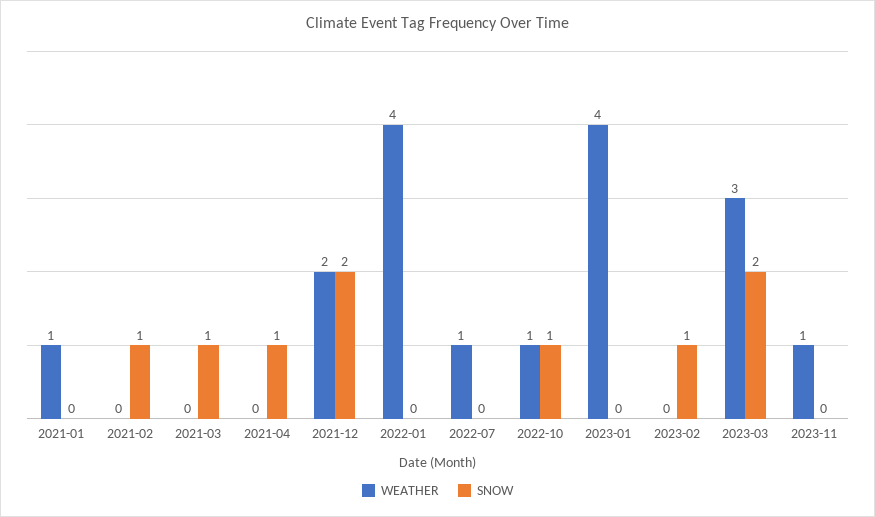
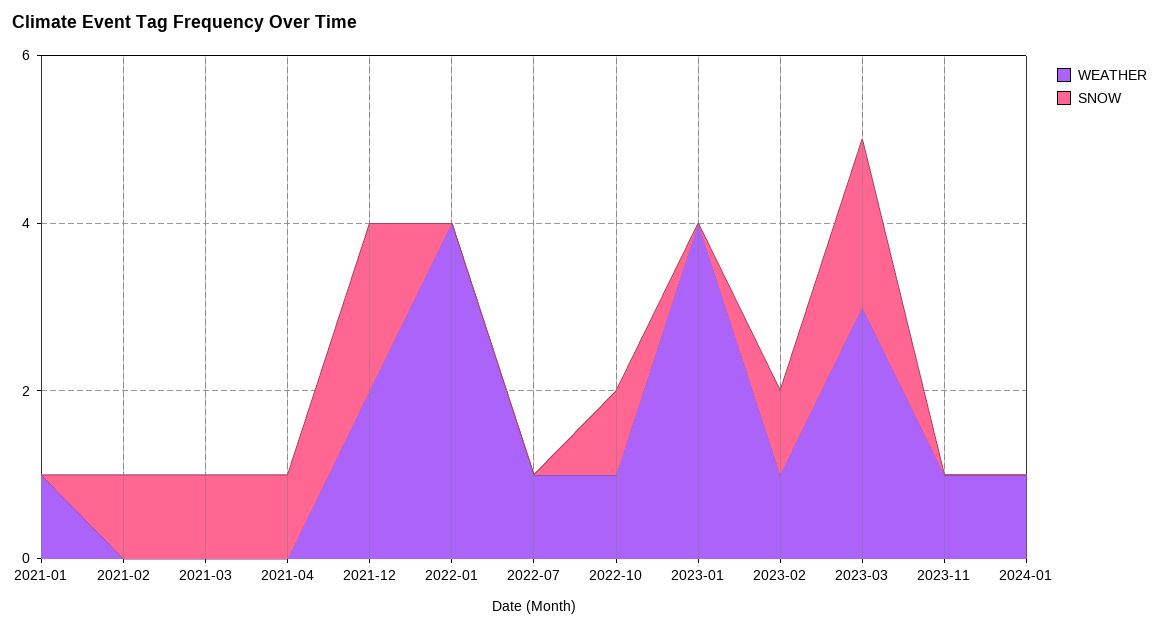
WEATHER, 2023-02: 0 -> 1
WEATHER, 2024-01: none -> 1
SNOW, 2024-01: none -> 0

